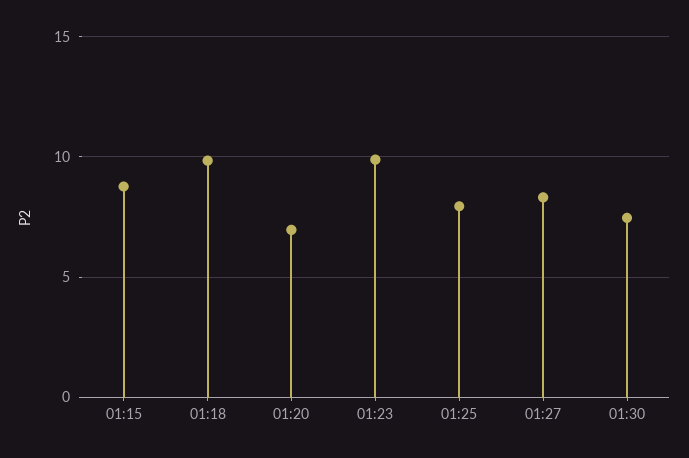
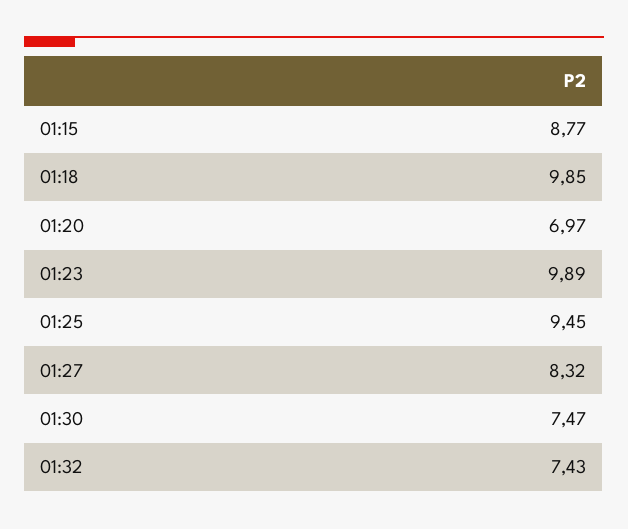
01:25: 8 -> 9.45
01:32: none -> 7.43

